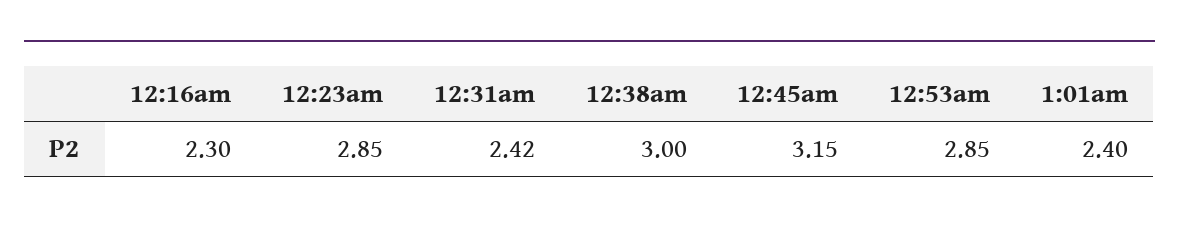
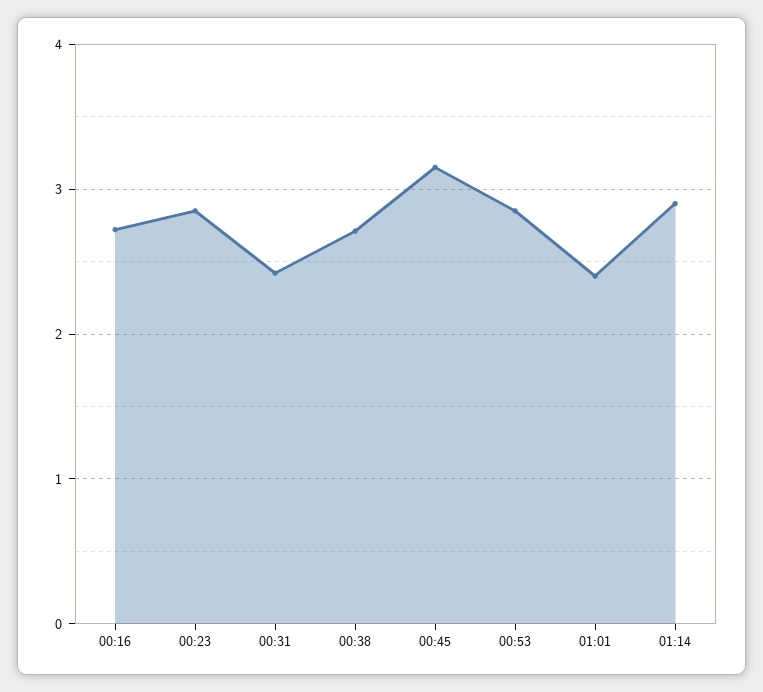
12:16am: 2.3 -> 2.7
12:38am: 3 -> 2.7
01:14: none -> 2.9

